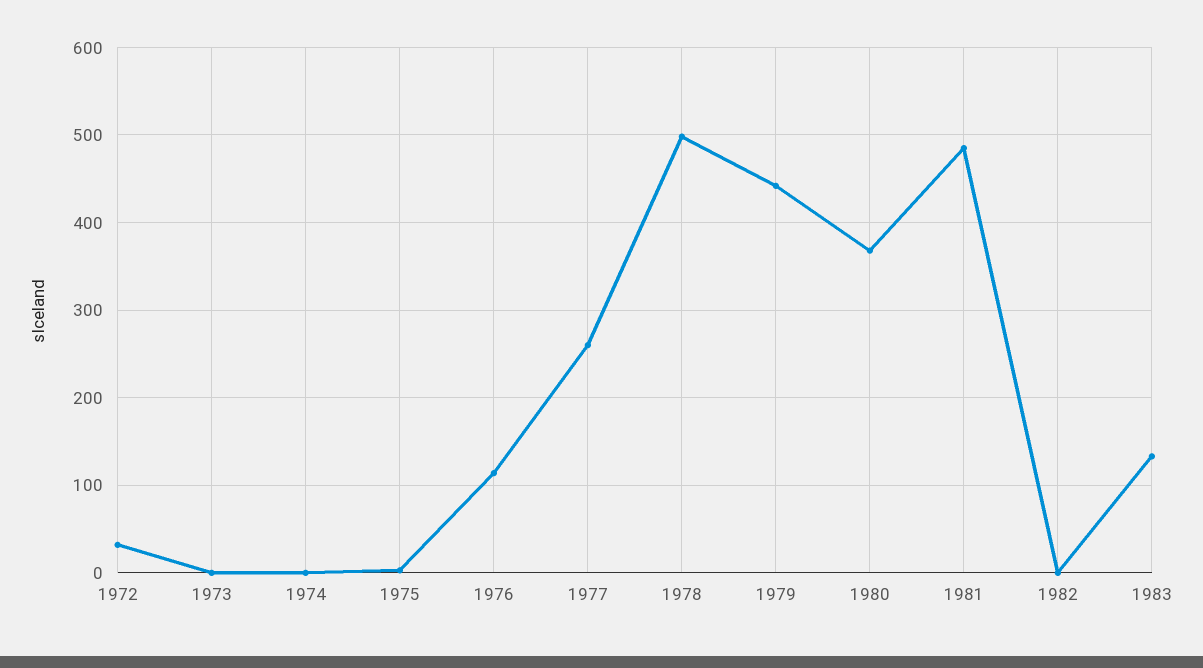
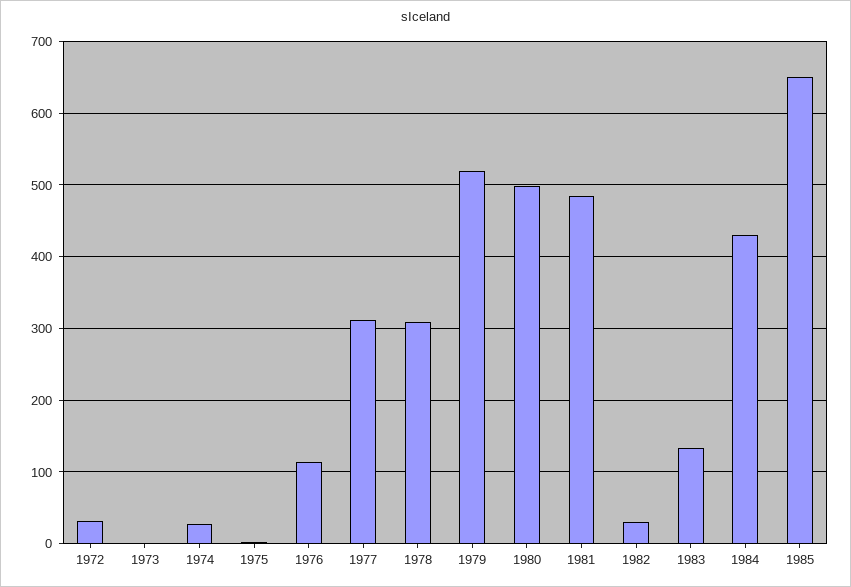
1974: 0 -> 30
1977: 260 -> 310
1978: 500 -> 310
1979: 440 -> 520
1980: 370 -> 500
1982: 0 -> 30
1984: none -> 430
1985: none -> 650

